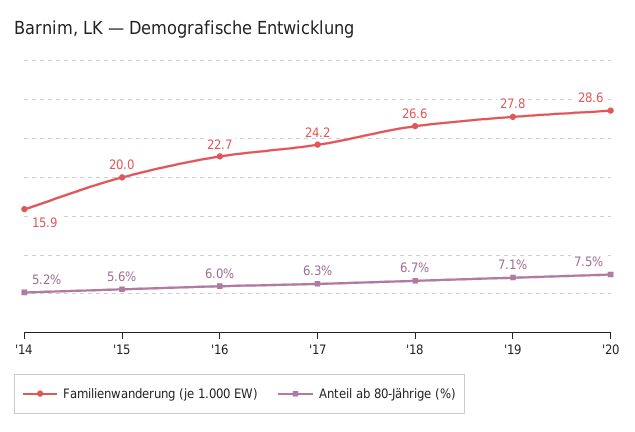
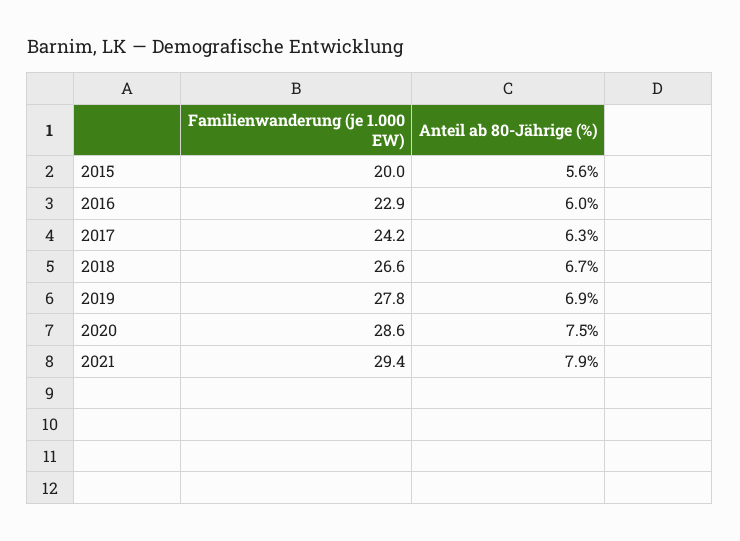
Familienwanderung (je 1.000 EW), '14: 15.9 -> none
Anteil ab 80-Jährige (%), '14: 5.2 -> none
Familienwanderung (je 1.000 EW), '16: 22.7 -> 22.9
Anteil ab 80-Jährige (%), '19: 7.1 -> 6.9
Familienwanderung (je 1.000 EW), 2021: none -> 29.4
Anteil ab 80-Jährige (%), 2021: none -> 7.9

